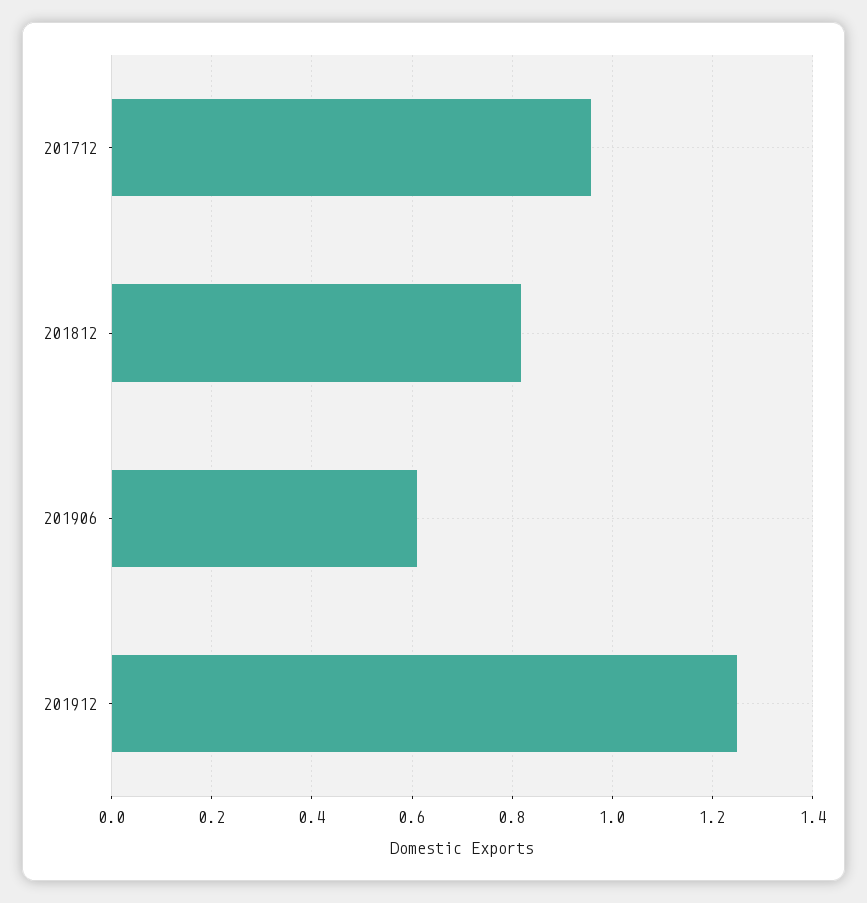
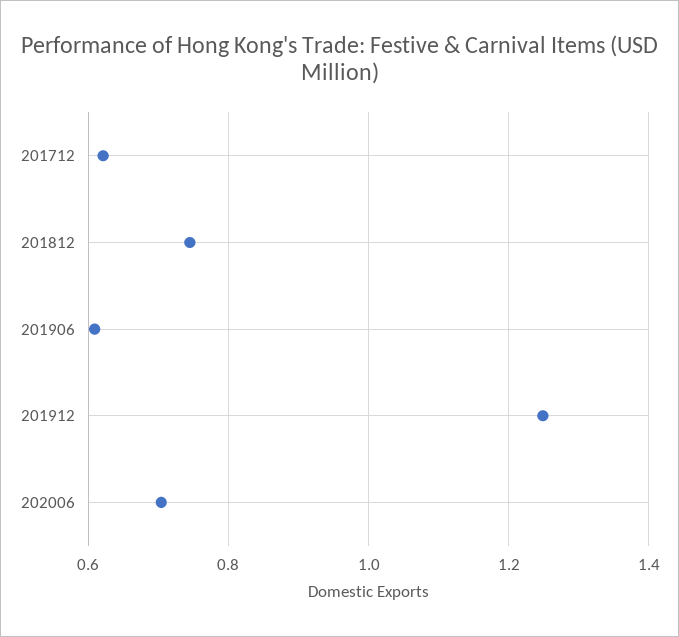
201712: 0.96 -> 0.62
201812: 0.82 -> 0.74
202006: none -> 0.7

